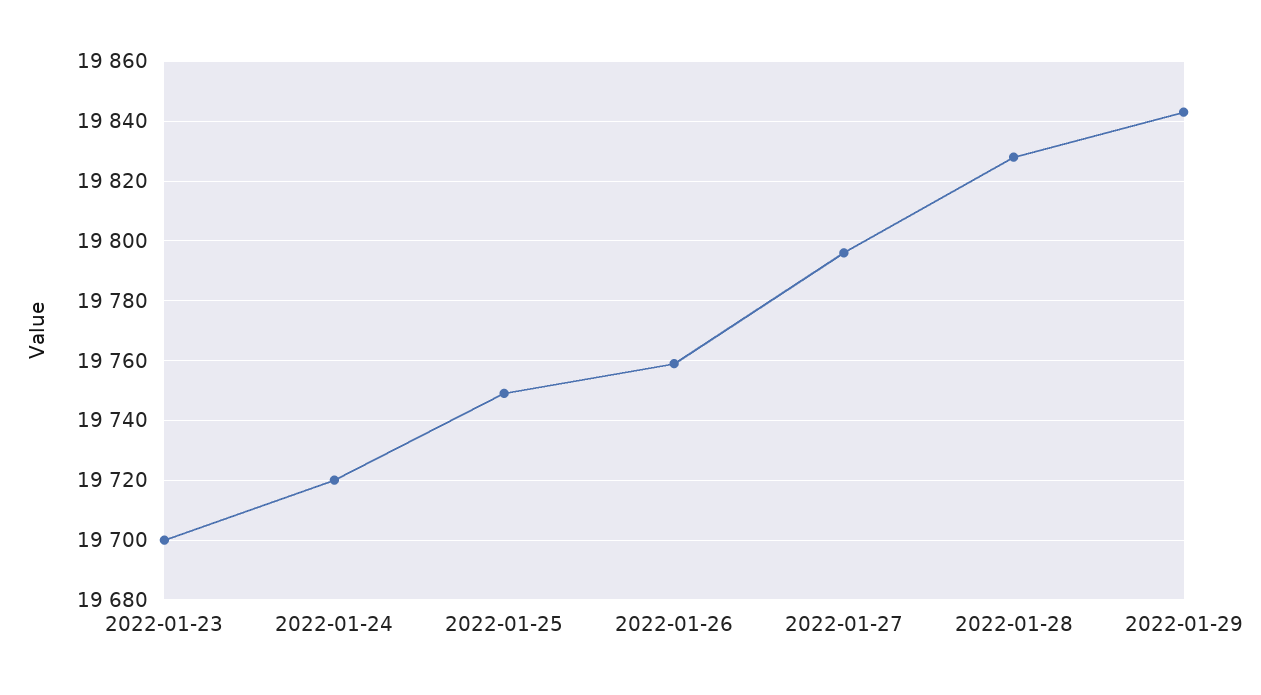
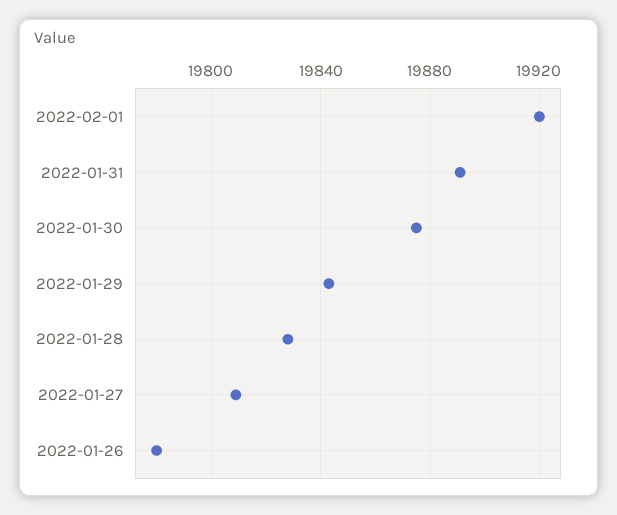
2022-01-23: 19700 -> none
2022-01-24: 19720 -> none
2022-01-25: 19750 -> none
2022-01-26: 19760 -> 19780
2022-01-27: 19795 -> 19810
2022-02-01: none -> 19920
2022-01-31: none -> 19890
2022-01-30: none -> 19875

